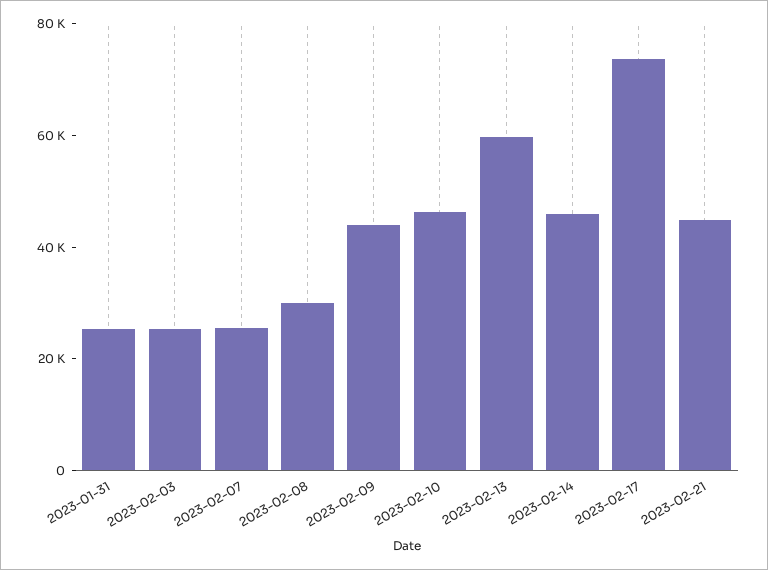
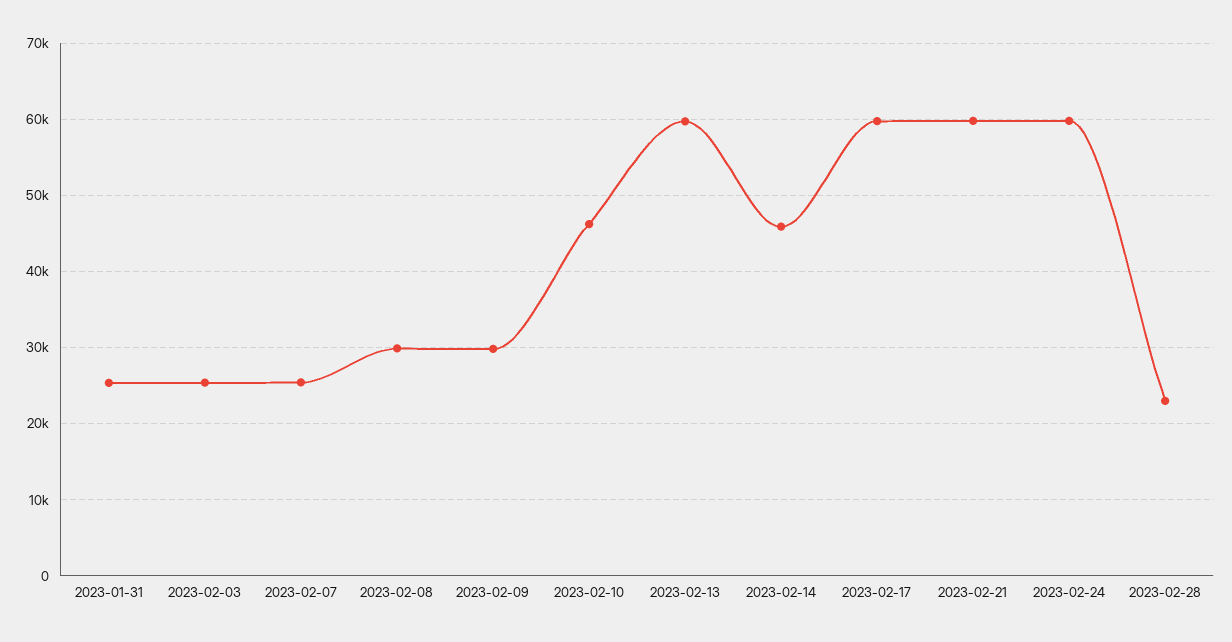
2023-02-09: 45000 -> 30000
2023-02-17: 75000 -> 60000
2023-02-21: 45000 -> 60000
2023-02-24: none -> 60000
2023-02-28: none -> 23000

